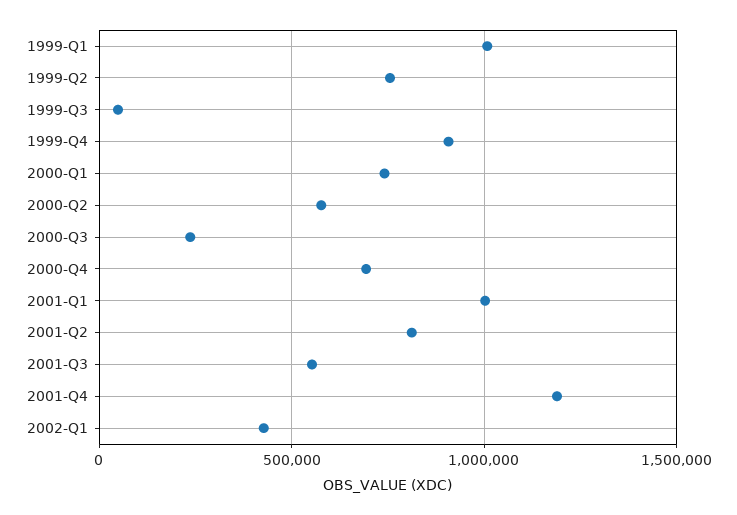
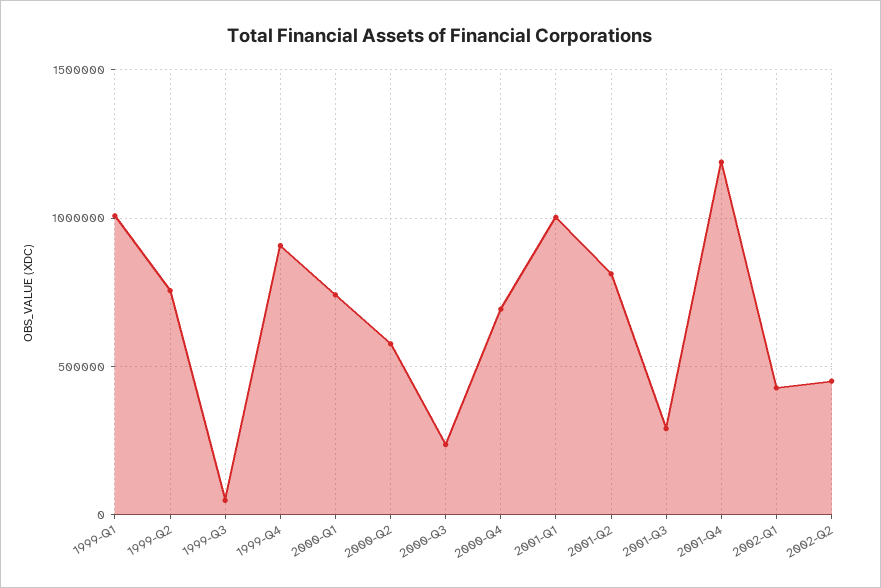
2001-Q3: 550000 -> 300000
2002-Q2: none -> 450000

